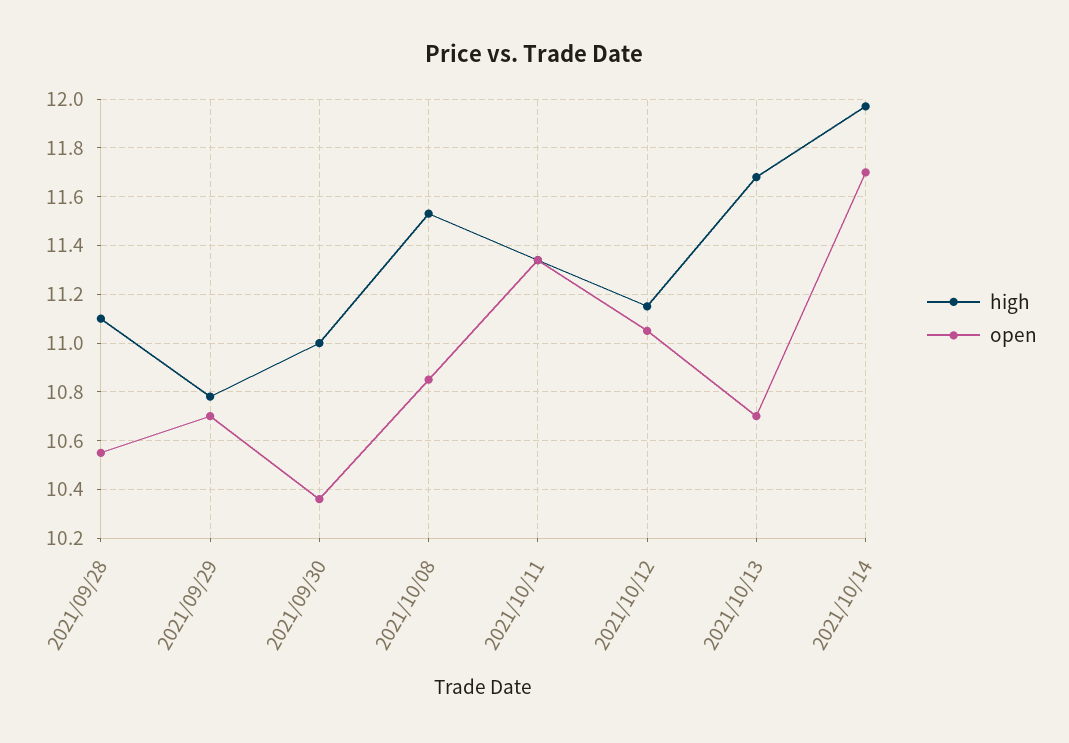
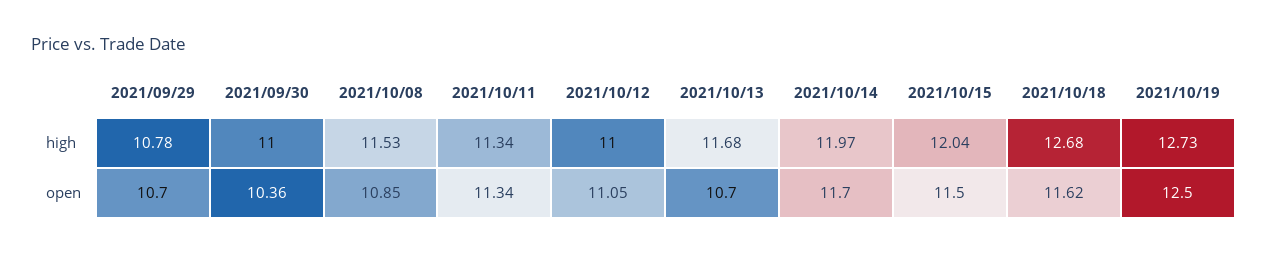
high, 2021/09/28: 11.1 -> none
open, 2021/09/28: 10.55 -> none
high, 2021/10/12: 11.15 -> 11
high, 2021/10/15: none -> 12.04
high, 2021/10/18: none -> 12.68
high, 2021/10/19: none -> 12.73
open, 2021/10/15: none -> 11.5
open, 2021/10/18: none -> 11.62
open, 2021/10/19: none -> 12.5

